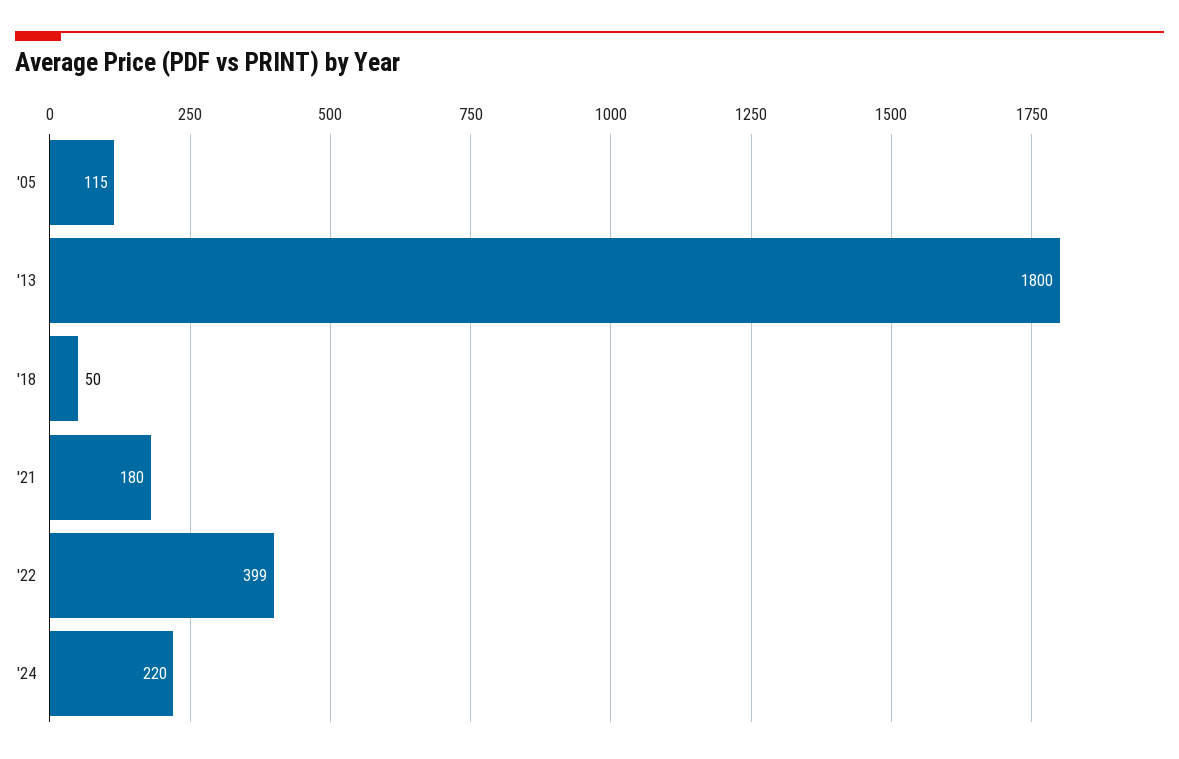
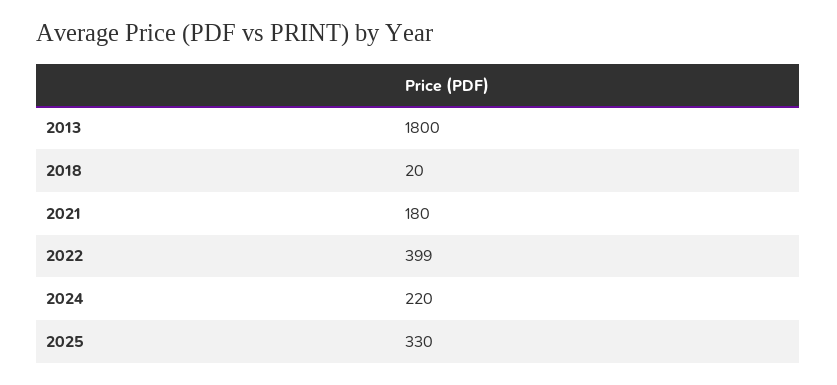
'05: 115 -> none
'18: 50 -> 20
2025: none -> 330

